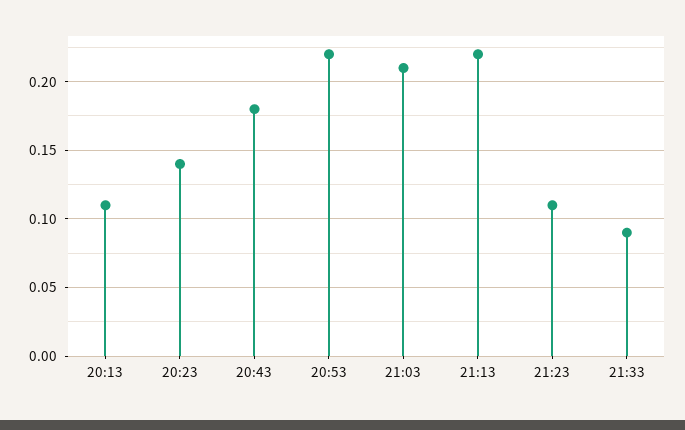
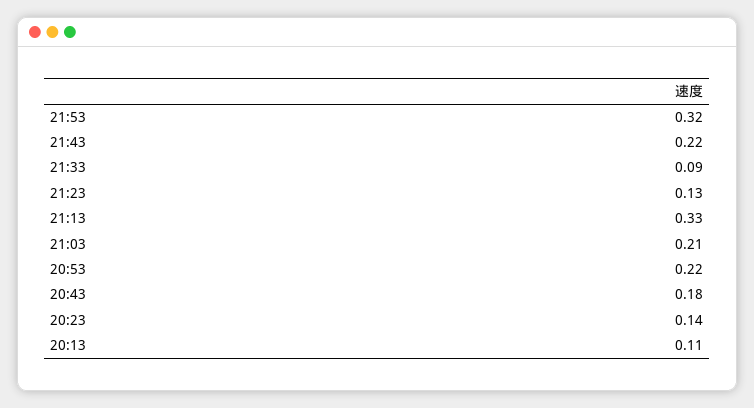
21:13: 0.22 -> 0.33
21:23: 0.11 -> 0.13
21:53: none -> 0.32
21:43: none -> 0.22

